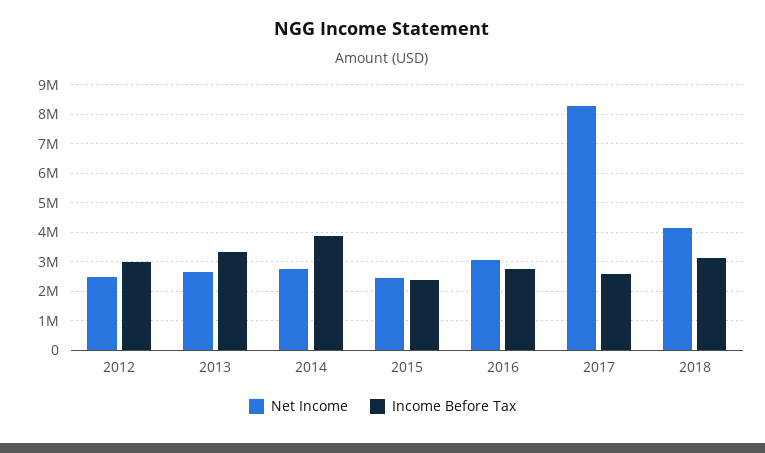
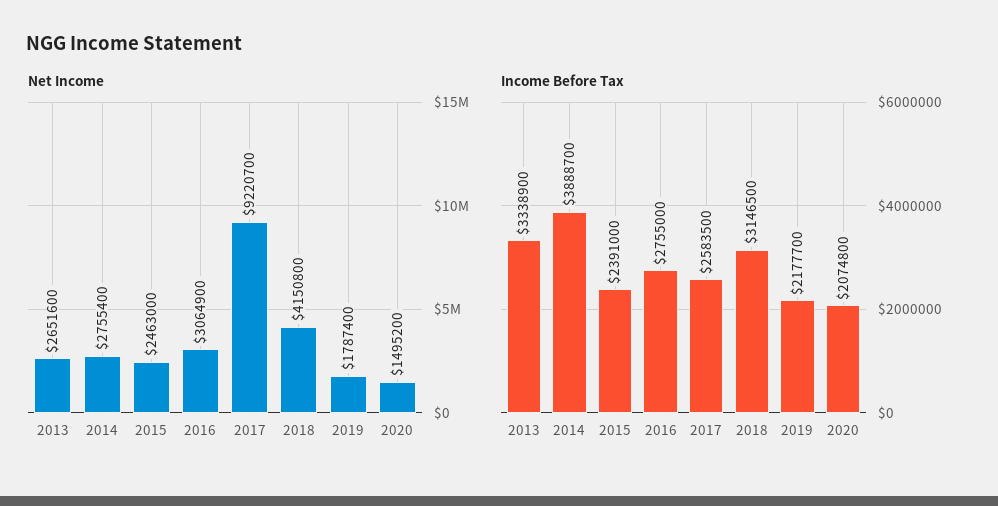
Net Income, 2012: 2500000 -> none
Income Before Tax, 2012: 3000000 -> none
Net Income, 2017: 8250000 -> 9220700
Net Income, 2019: none -> 1787400
Net Income, 2020: none -> 1495200
Income Before Tax, 2019: none -> 2177700
Income Before Tax, 2020: none -> 2074800

